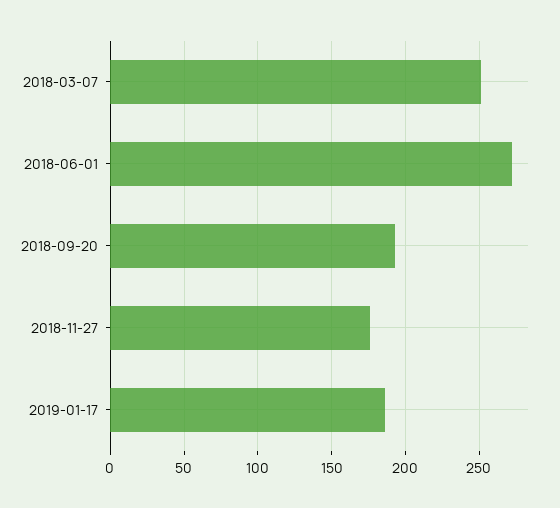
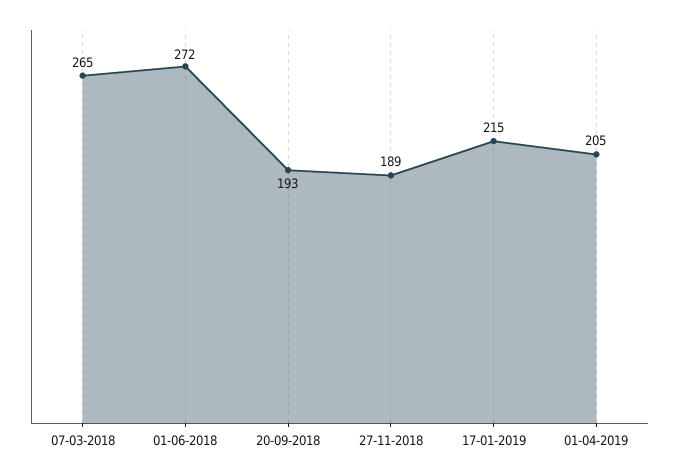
2018-03-07: 250 -> 265
2018-11-27: 175 -> 189
2019-01-17: 185 -> 215
01-04-2019: none -> 205

